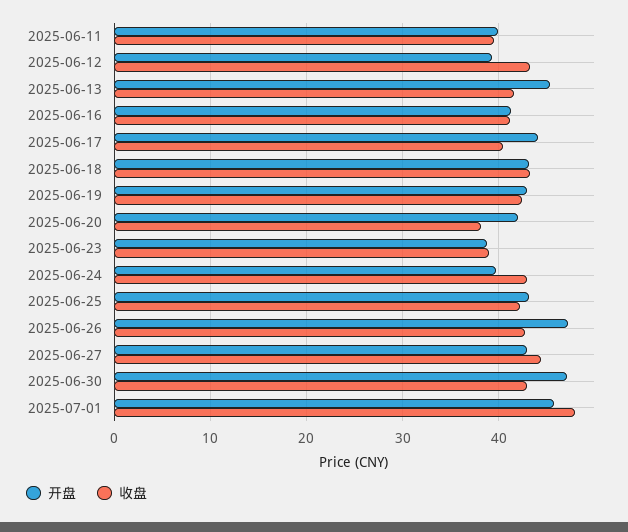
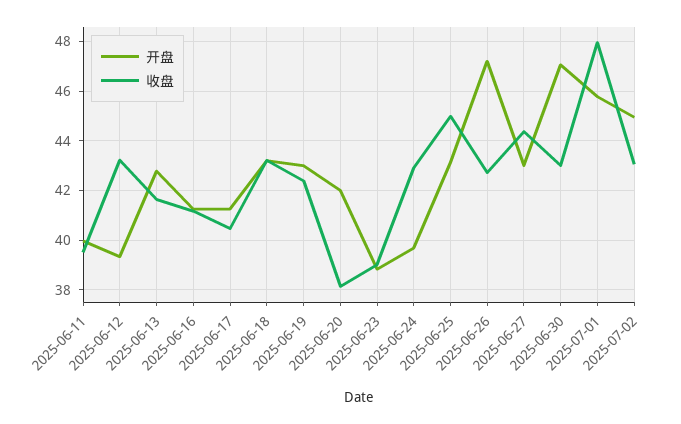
开盘, 2025-06-13: 45 -> 42.75
开盘, 2025-06-17: 44 -> 41.25
收盘, 2025-06-25: 42 -> 45
开盘, 2025-07-02: none -> 45
收盘, 2025-07-02: none -> 43

